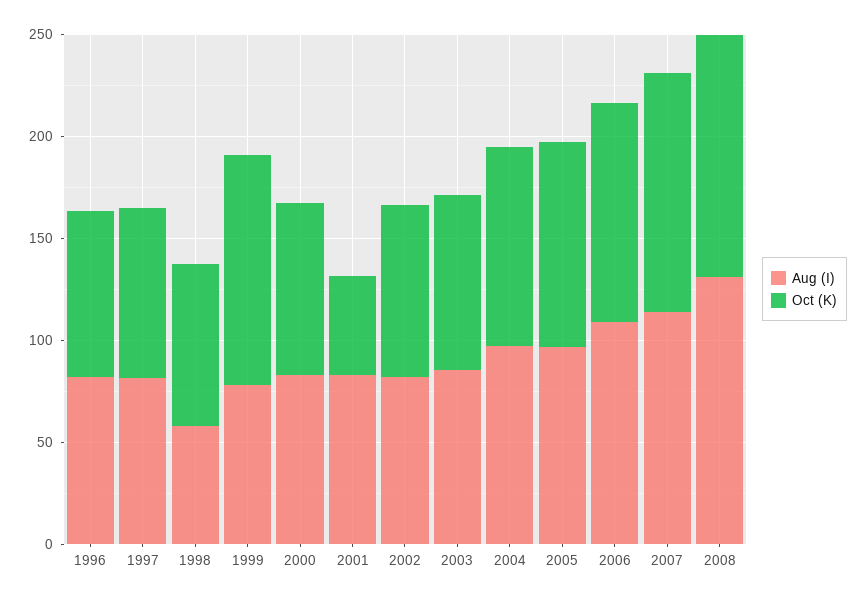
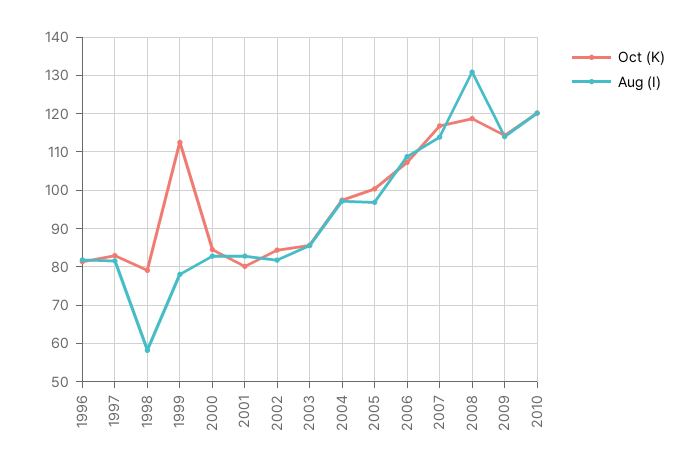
Oct (K), 2001: 50 -> 80
Oct (K), 2009: none -> 114
Aug (I), 2009: none -> 114
Oct (K), 2010: none -> 120
Aug (I), 2010: none -> 120

